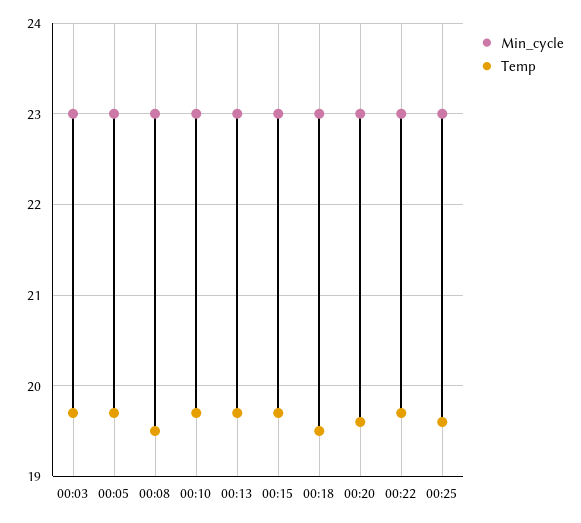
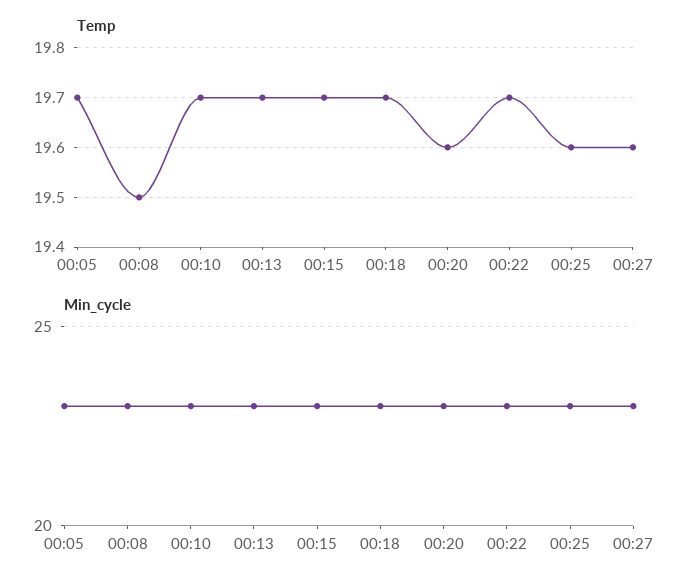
Min_cycle, 00:03: 23 -> none
Temp, 00:03: 19.7 -> none
Temp, 00:18: 19.5 -> 19.7
Temp, 00:27: none -> 19.6
Min_cycle, 00:27: none -> 23

